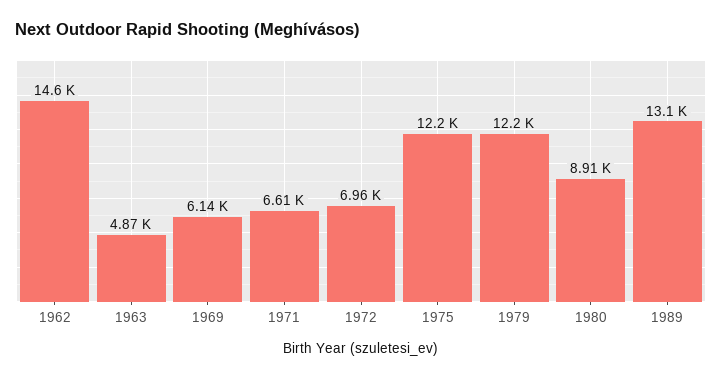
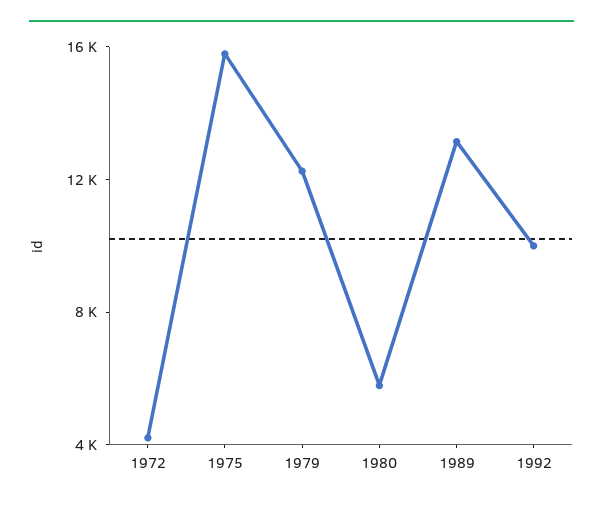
1962: 14600 -> none
1963: 4870 -> none
1969: 6140 -> none
1971: 6610 -> none
1972: 6960 -> 4000
1975: 12200 -> 16000
1980: 8910 -> 6000
1992: none -> 10000

